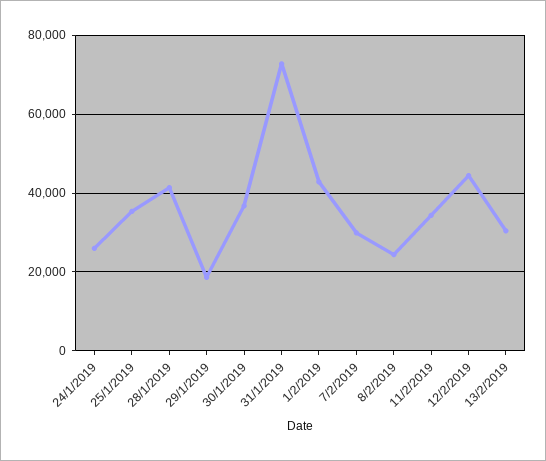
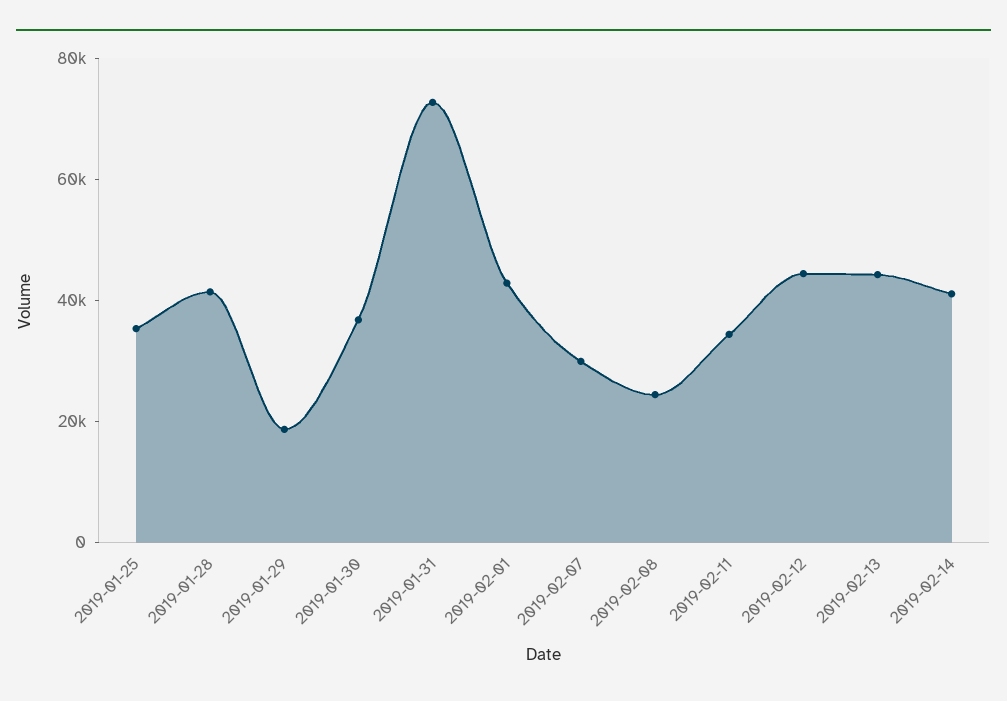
24/1/2019: 26000 -> none
13/2/2019: 30000 -> 45000
2019-02-14: none -> 40000

